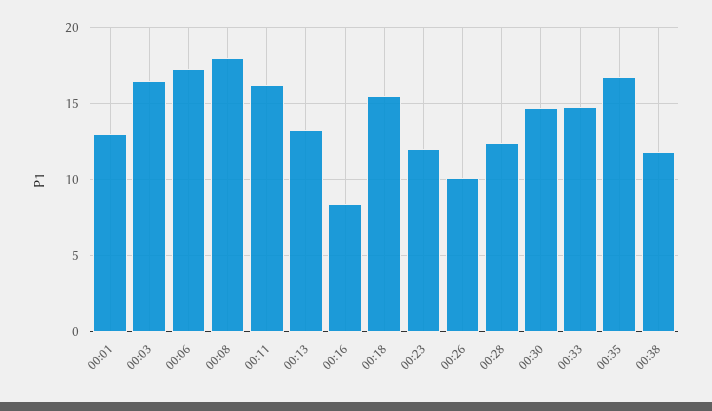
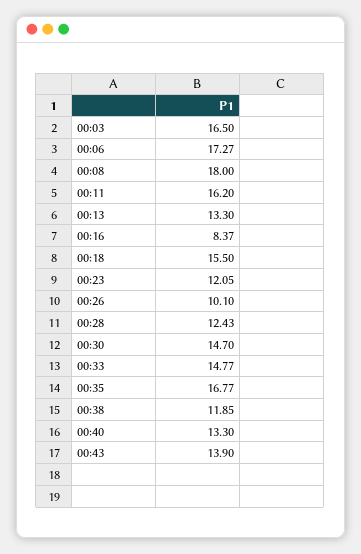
00:01: 13 -> none
00:40: none -> 13.3
00:43: none -> 13.9

